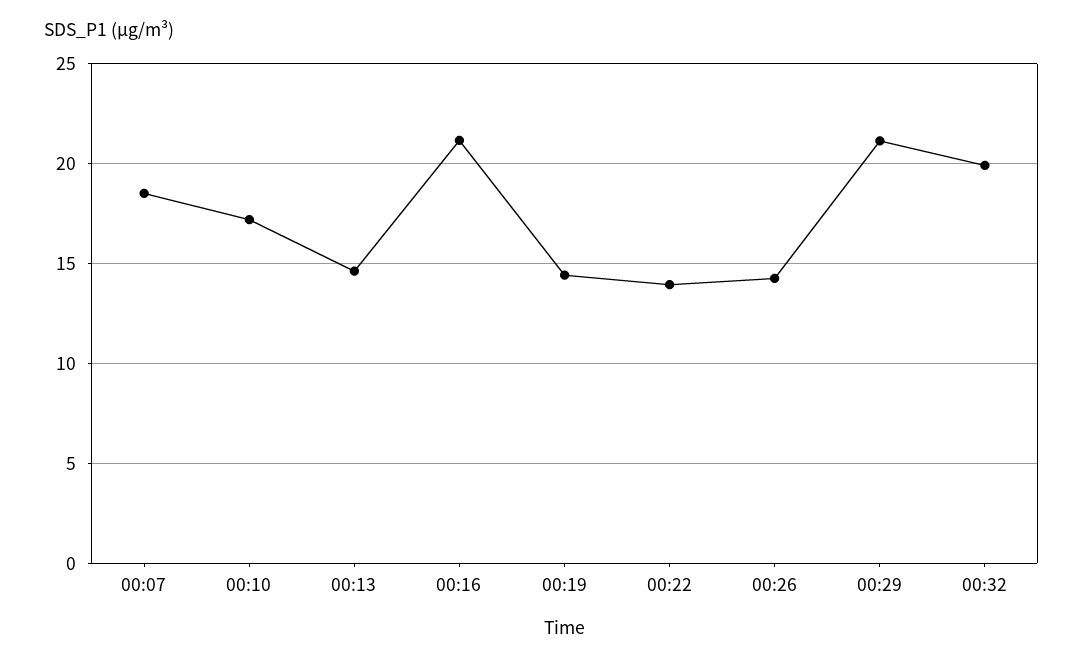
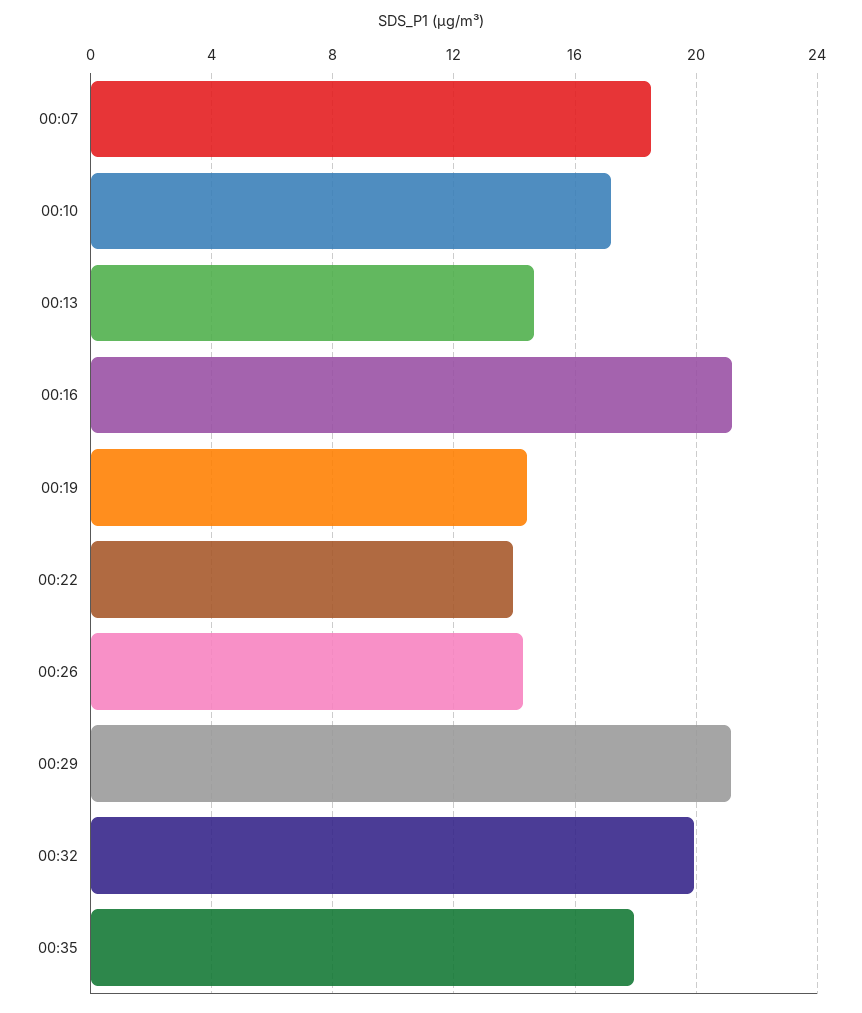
00:35: none -> 18

